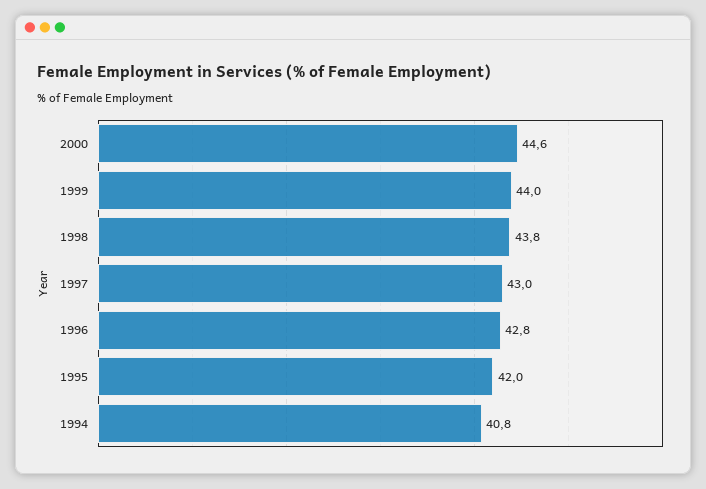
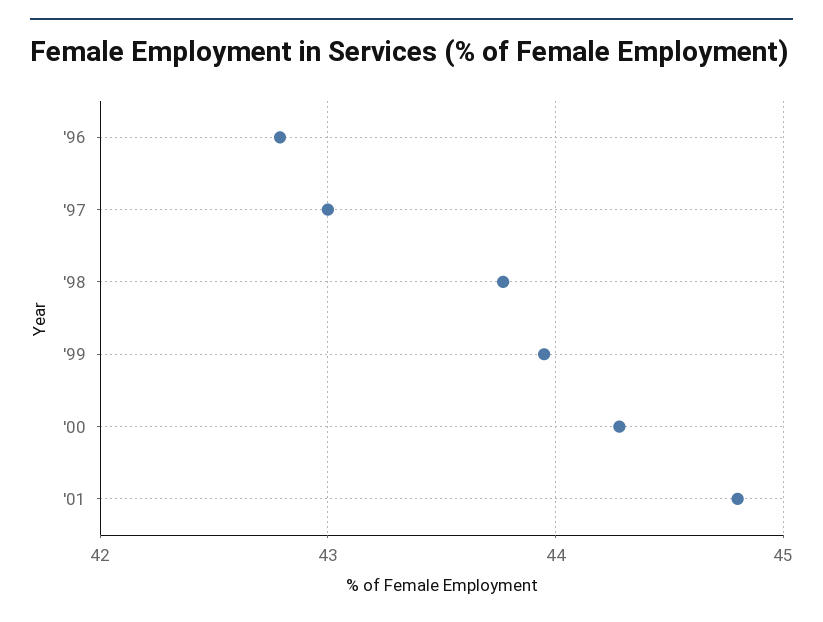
2000: 44.6 -> 44.3
1995: 42 -> none
1994: 40.8 -> none
'01: none -> 44.8

